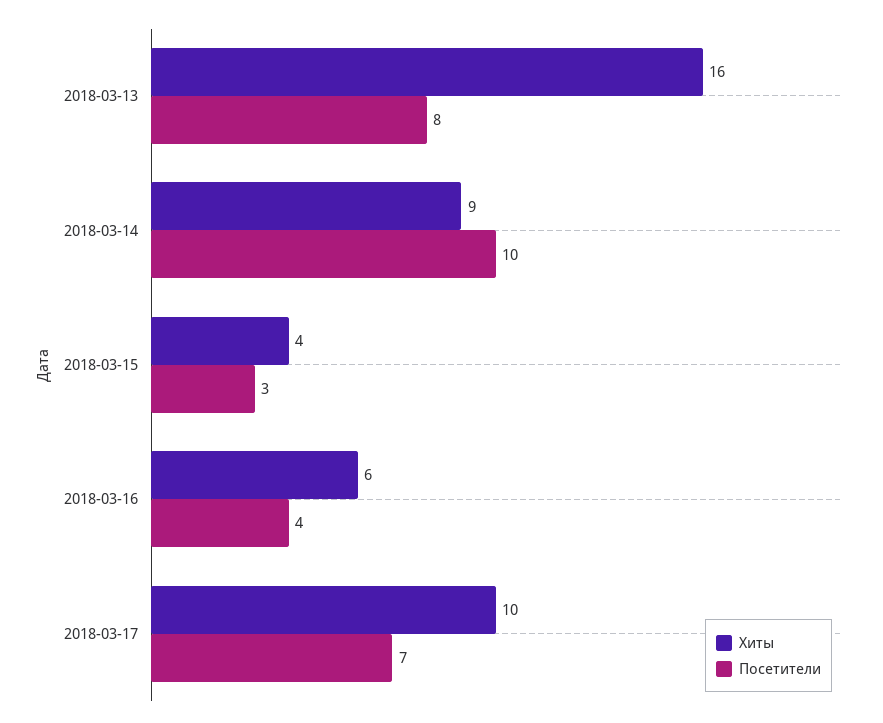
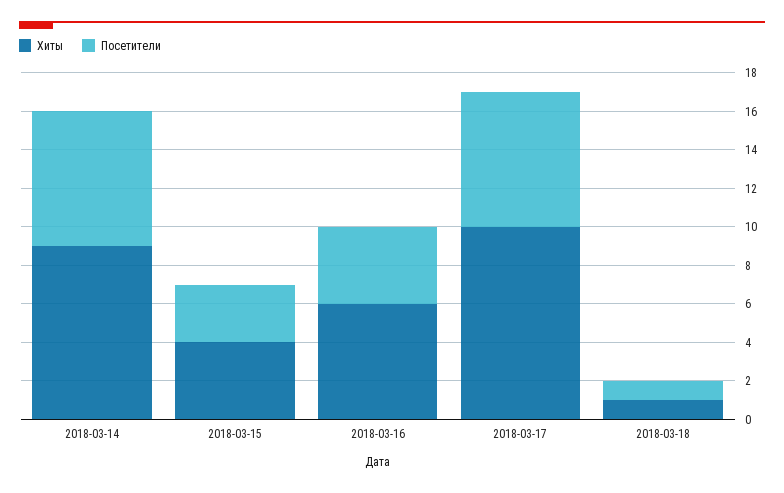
Хиты, 2018-03-13: 16 -> none
Посетители, 2018-03-13: 8 -> none
Посетители, 2018-03-14: 10 -> 7
Хиты, 2018-03-18: none -> 1
Посетители, 2018-03-18: none -> 1

